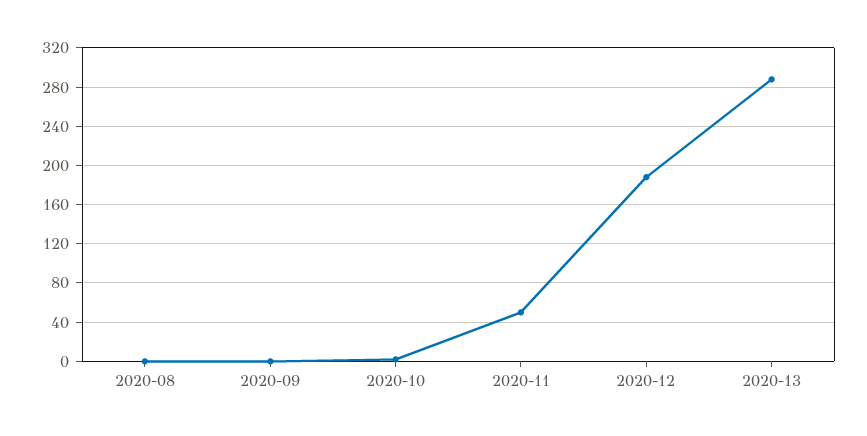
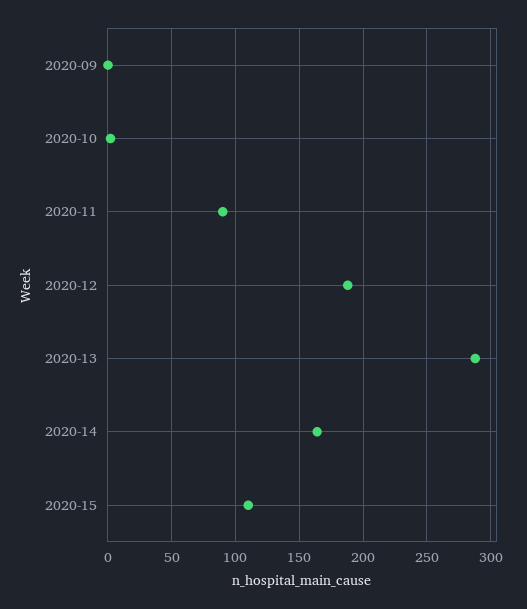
2020-08: 0 -> none
2020-11: 50 -> 90
2020-14: none -> 165
2020-15: none -> 110

